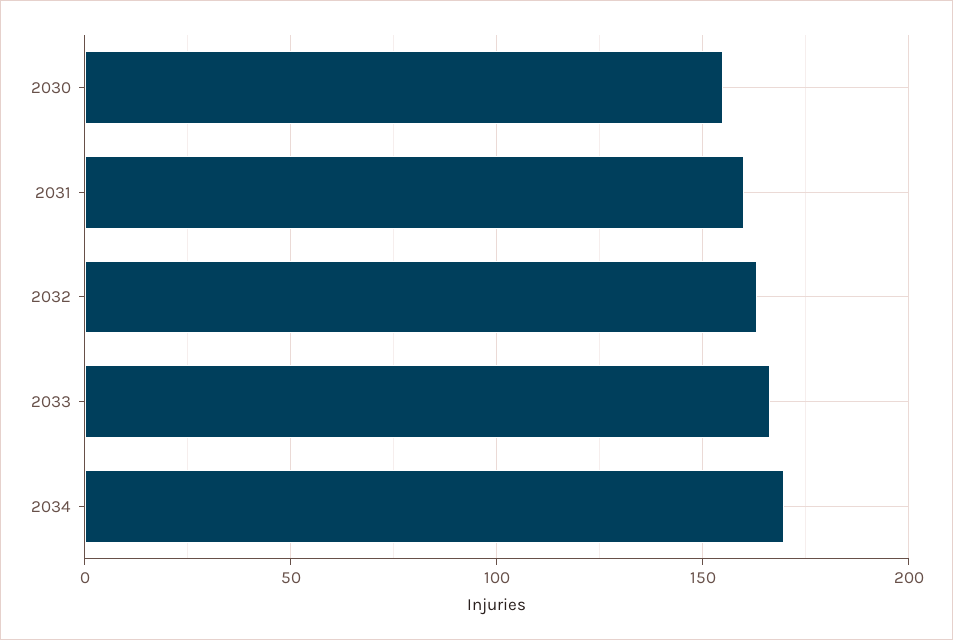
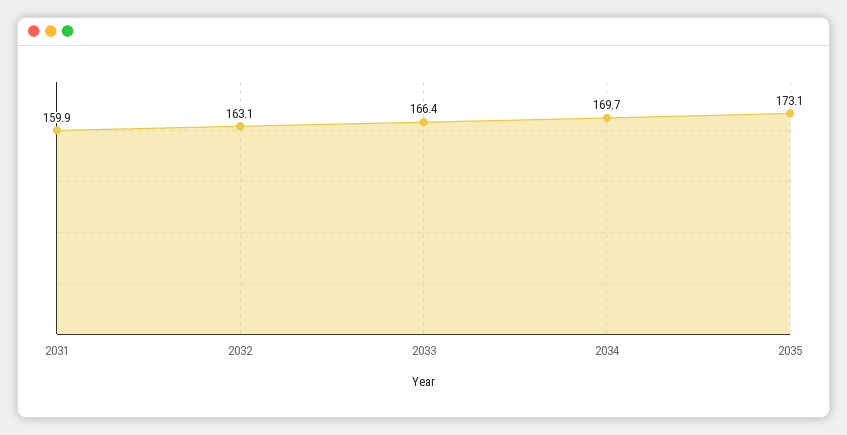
2030: 155 -> none
2035: none -> 173.1

